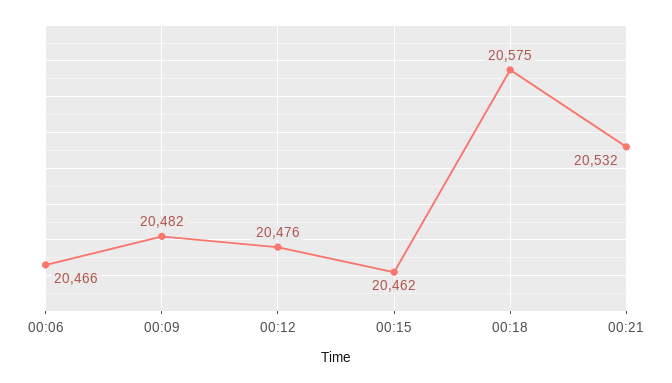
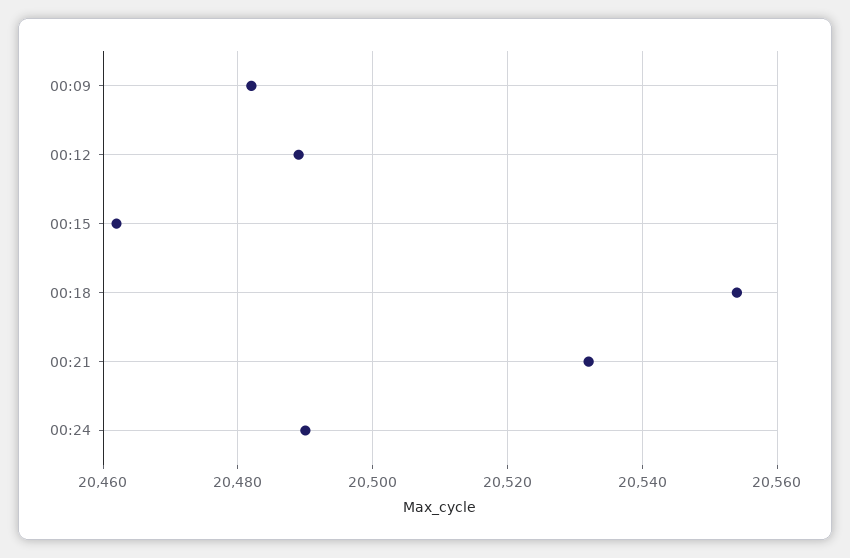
00:06: 20466 -> none
00:12: 20476 -> 20490
00:18: 20575 -> 20555
00:24: none -> 20490

